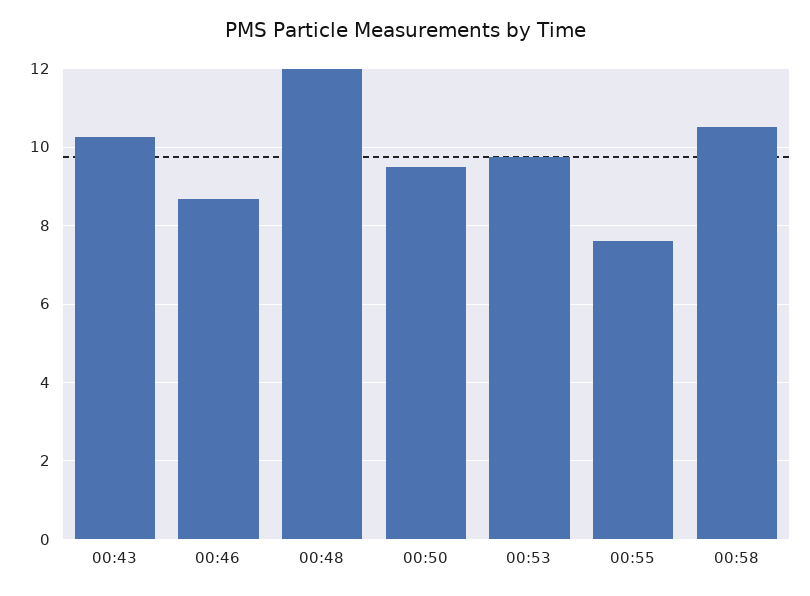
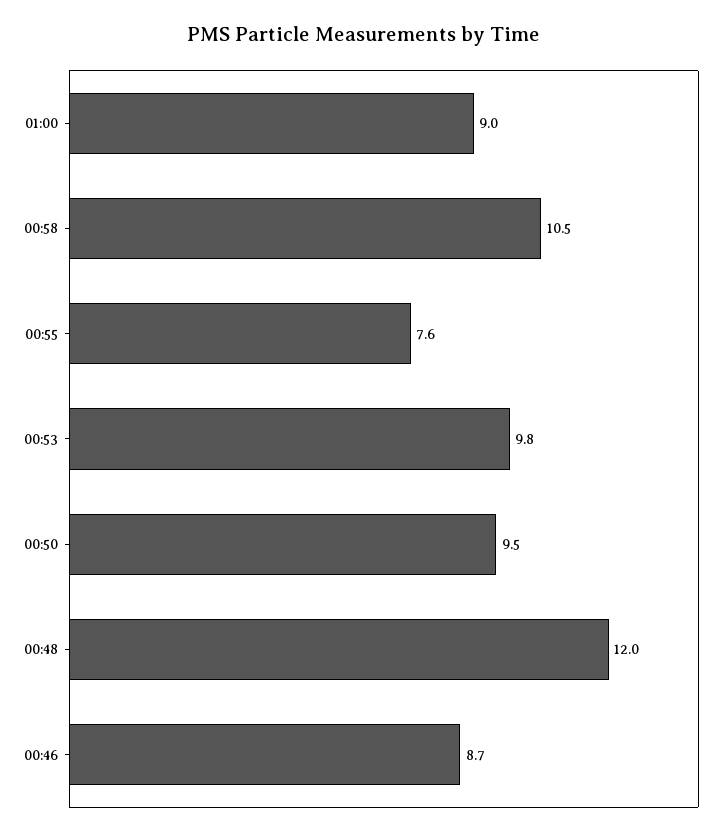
00:43: 10.2 -> none
01:00: none -> 9

